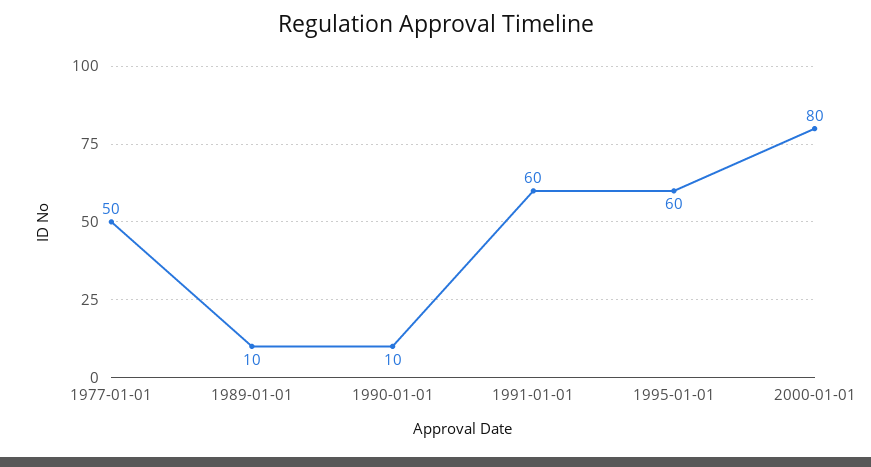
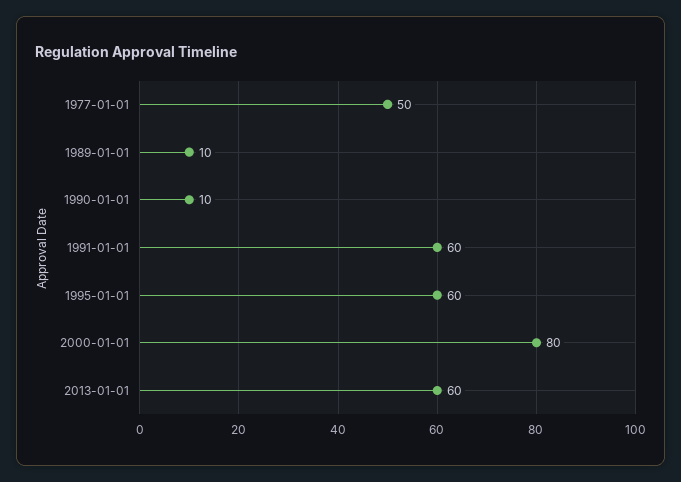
2013-01-01: none -> 60

